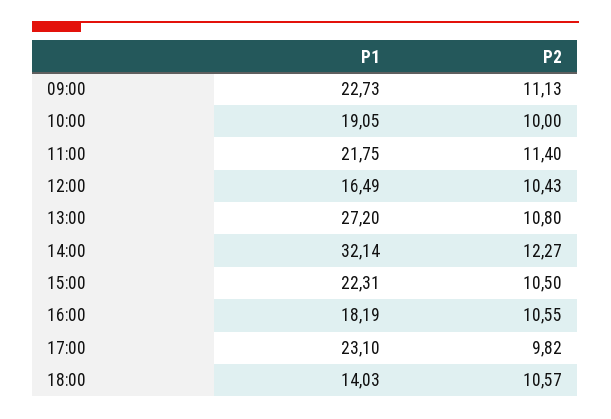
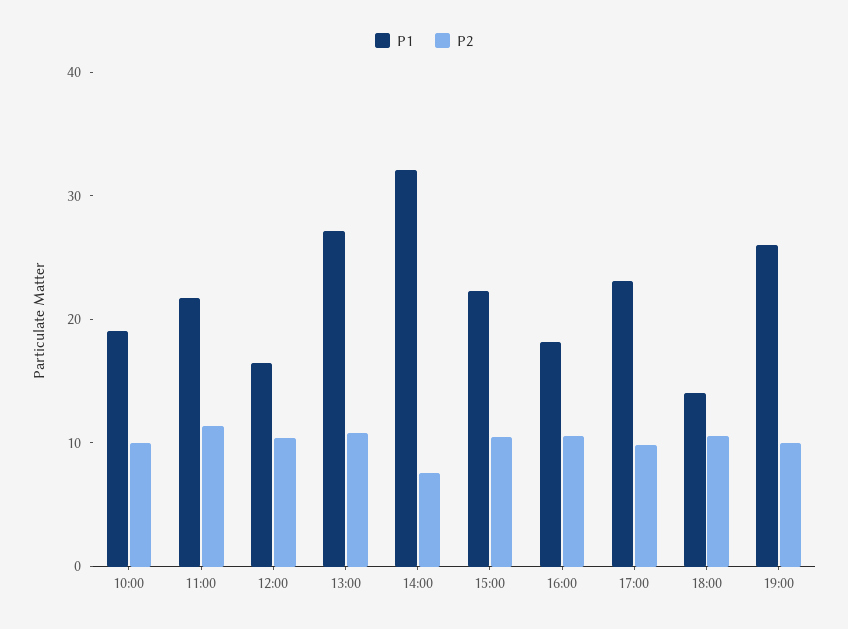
P1, 09:00: 22.73 -> none
P2, 09:00: 11.13 -> none
P2, 14:00: 12.27 -> 8
P1, 19:00: none -> 26
P2, 19:00: none -> 10

